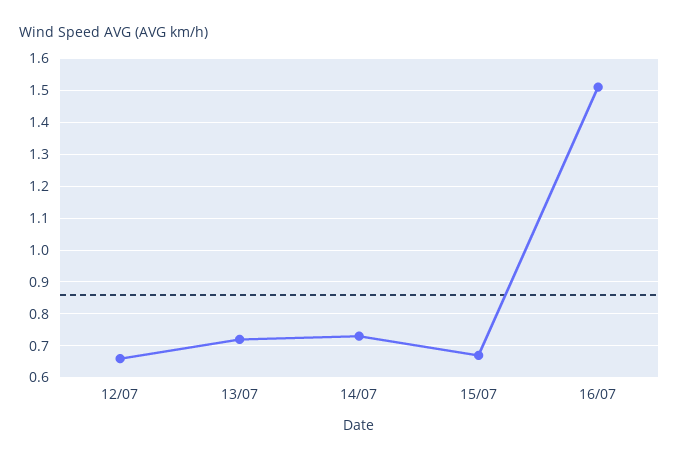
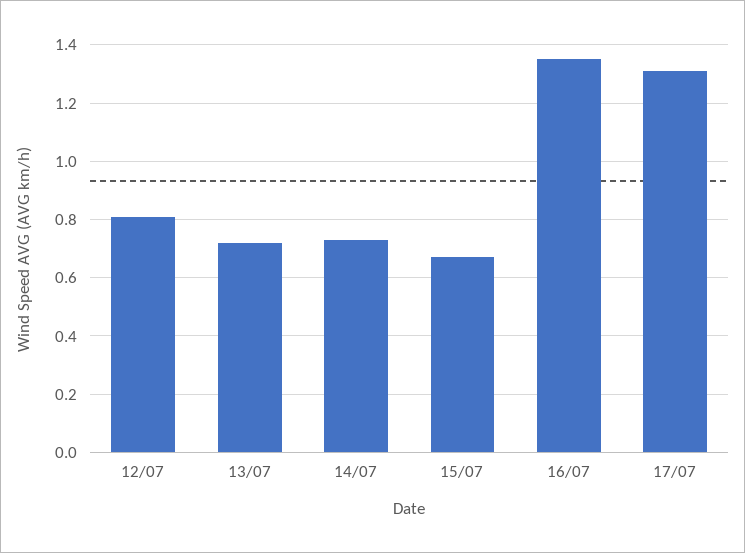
12/07: 0.65 -> 0.8
16/07: 1.5 -> 1.35
17/07: none -> 1.3

